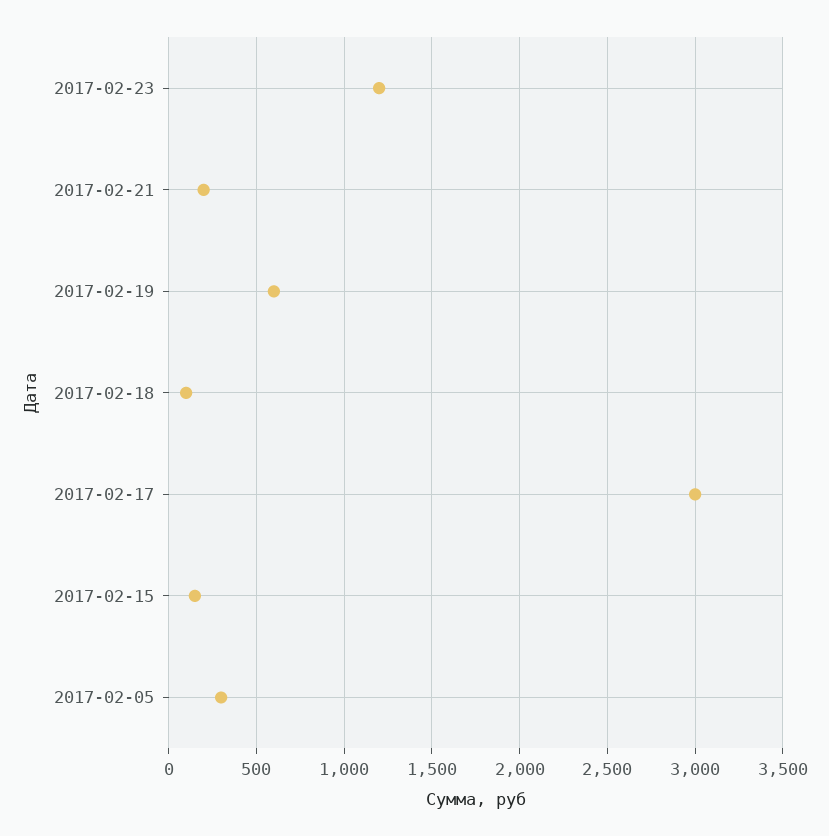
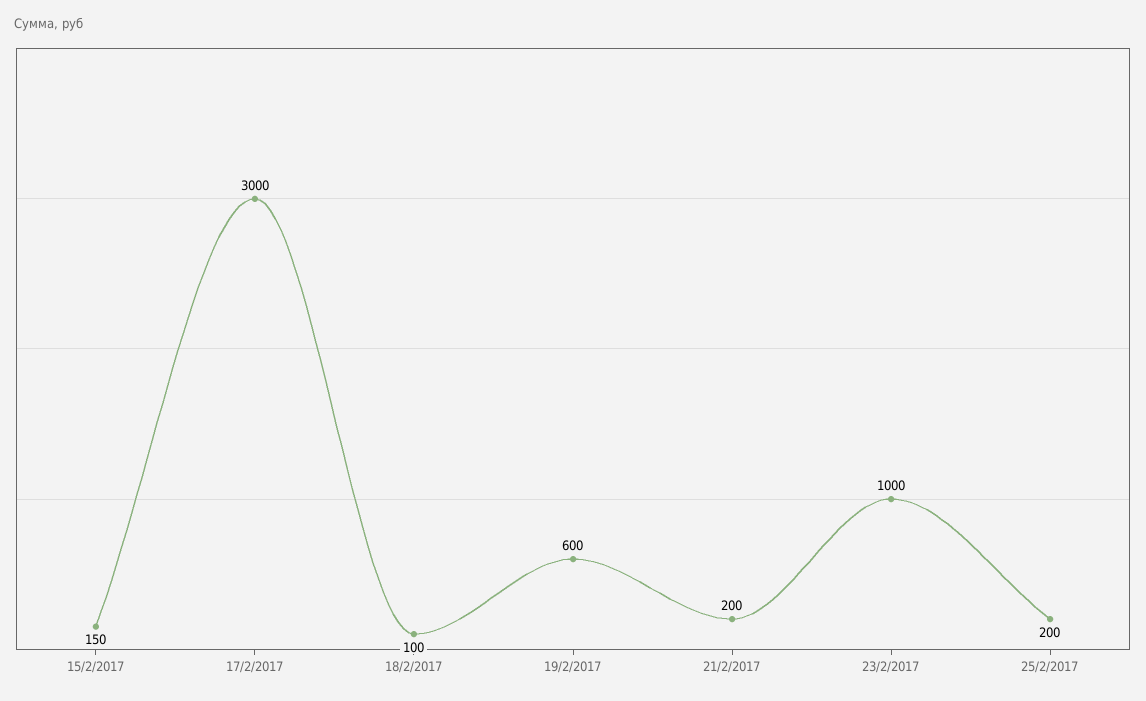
2017-02-23: 1200 -> 1000
2017-02-05: 300 -> none
25/2/2017: none -> 200

